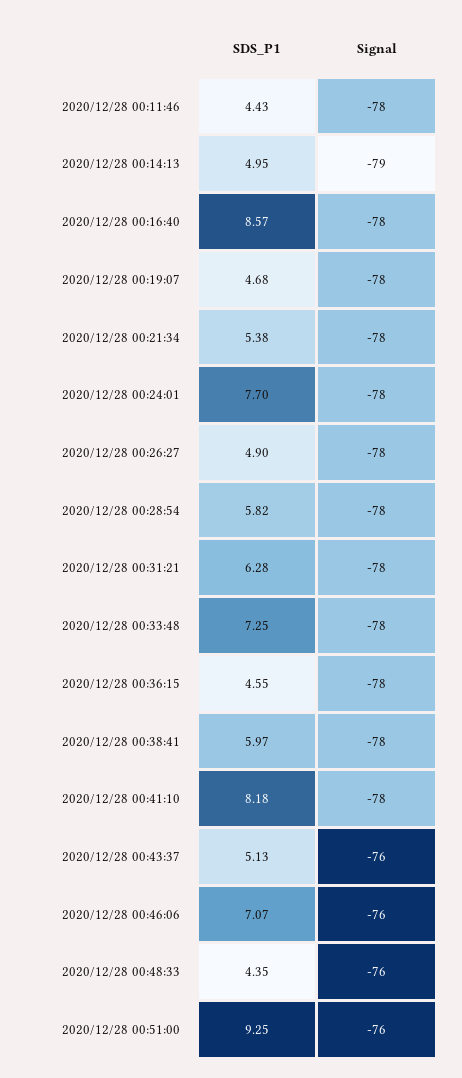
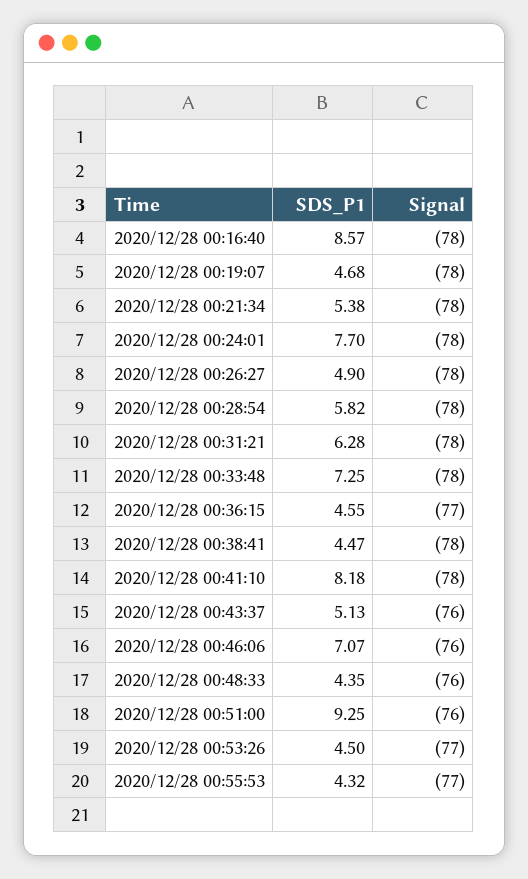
SDS_P1, 2020/12/28 00:11:46: 4.43 -> none
Signal, 2020/12/28 00:11:46: -78 -> none
SDS_P1, 2020/12/28 00:14:13: 4.95 -> none
Signal, 2020/12/28 00:14:13: -79 -> none
Signal, 2020/12/28 00:36:15: -78 -> -77
SDS_P1, 2020/12/28 00:38:41: 5.97 -> 4.47
SDS_P1, 2020/12/28 00:53:26: none -> 4.5
Signal, 2020/12/28 00:53:26: none -> -77
SDS_P1, 2020/12/28 00:55:53: none -> 4.32
Signal, 2020/12/28 00:55:53: none -> -77

